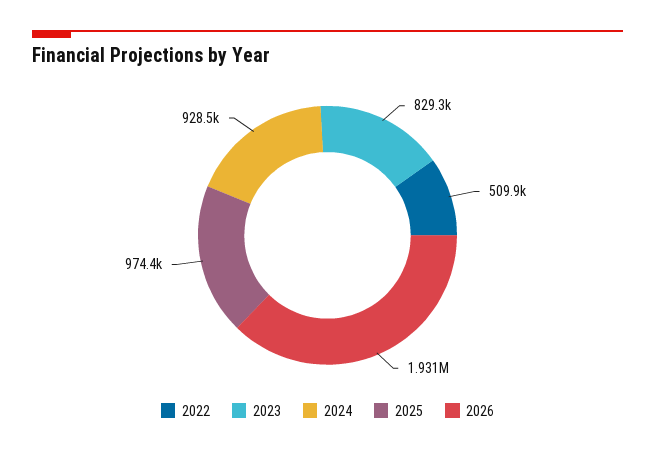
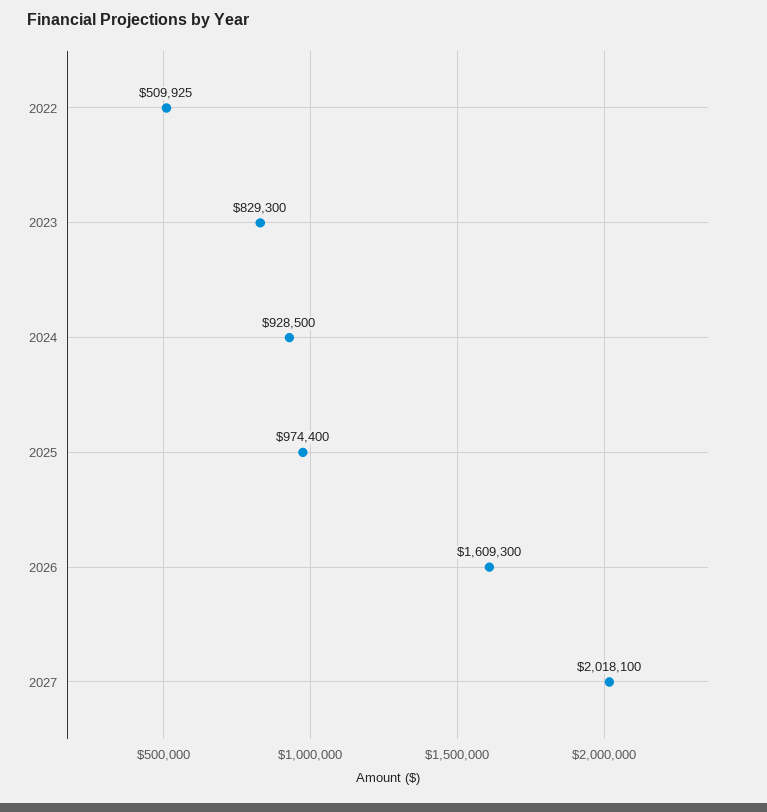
2026: 1931000 -> 1609300
2027: none -> 2018100

